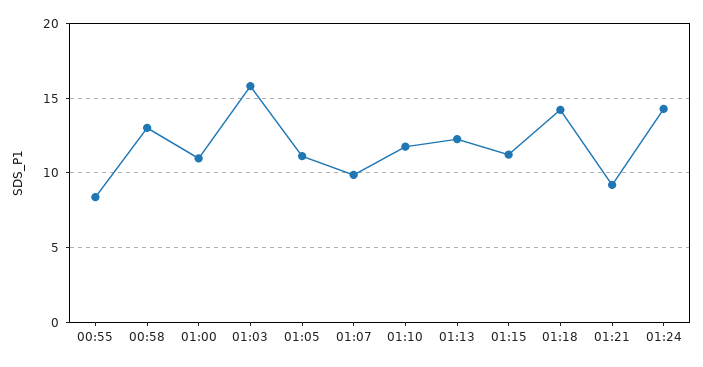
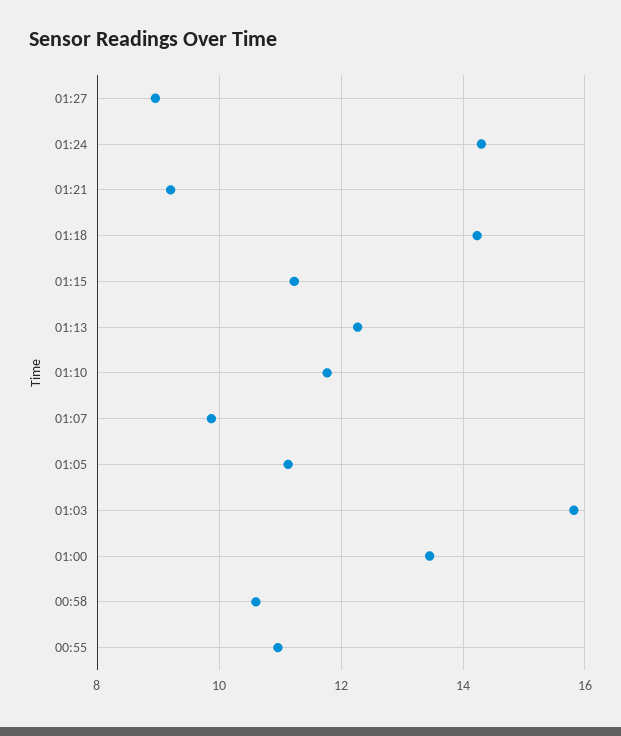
00:55: 8.5 -> 11
00:58: 13 -> 10.6
01:00: 11 -> 13.4
01:27: none -> 9

